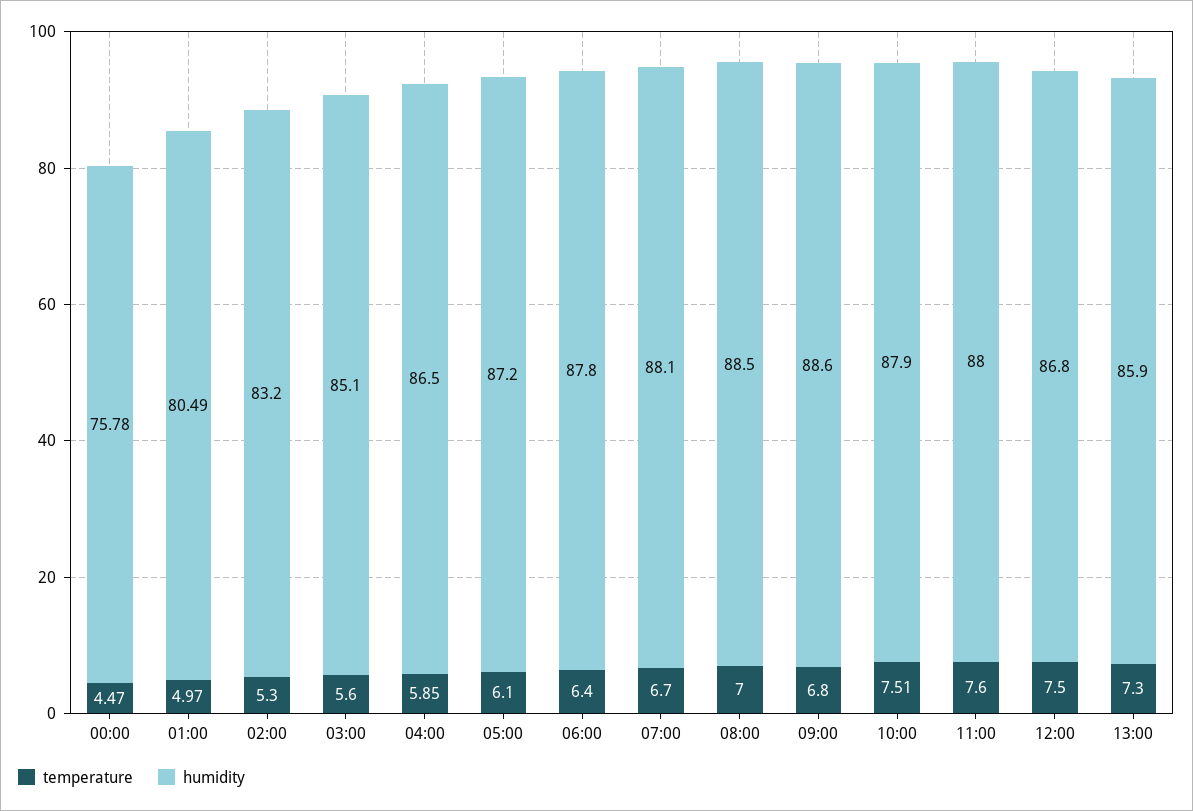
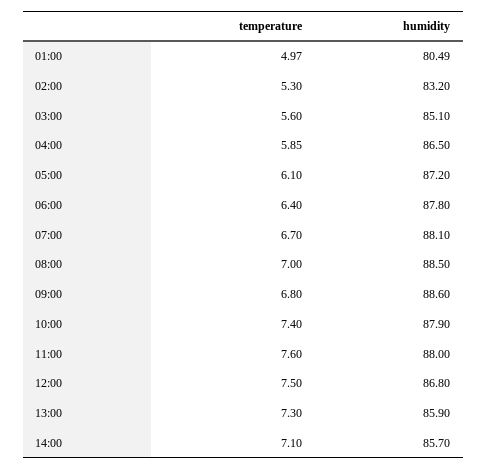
temperature, 00:00: 4.47 -> none
humidity, 00:00: 75.78 -> none
temperature, 10:00: 7.51 -> 7.4
temperature, 14:00: none -> 7.1
humidity, 14:00: none -> 85.7

